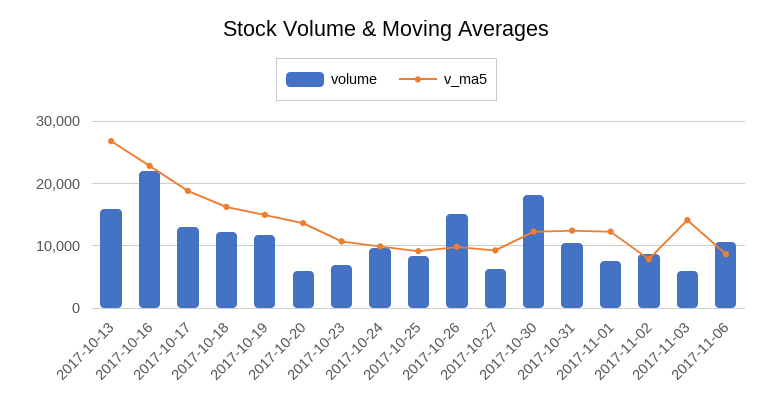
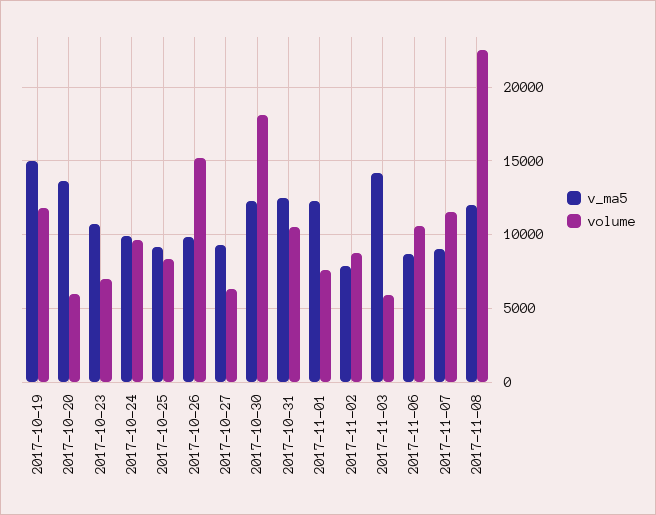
volume, 2017-10-13: 16000 -> none
v_ma5, 2017-10-13: 27000 -> none
volume, 2017-10-16: 22000 -> none
v_ma5, 2017-10-16: 23000 -> none
volume, 2017-10-17: 13000 -> none
v_ma5, 2017-10-17: 19000 -> none
volume, 2017-10-18: 12000 -> none
v_ma5, 2017-10-18: 16000 -> none
v_ma5, 2017-11-07: none -> 9000
volume, 2017-11-07: none -> 11500
v_ma5, 2017-11-08: none -> 12000
volume, 2017-11-08: none -> 22500

